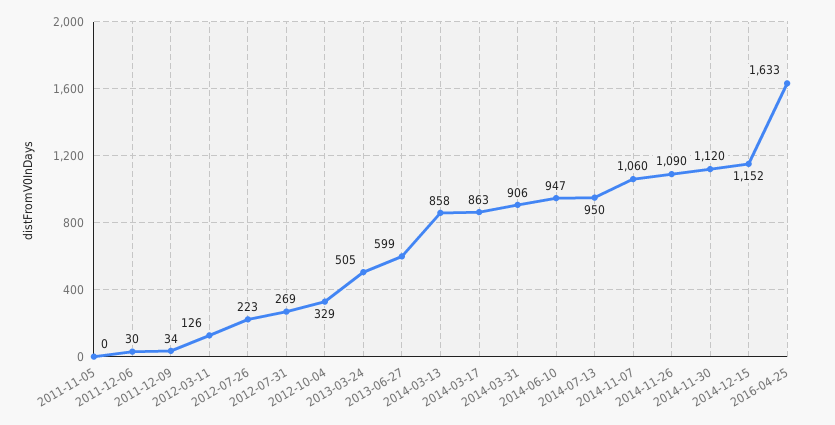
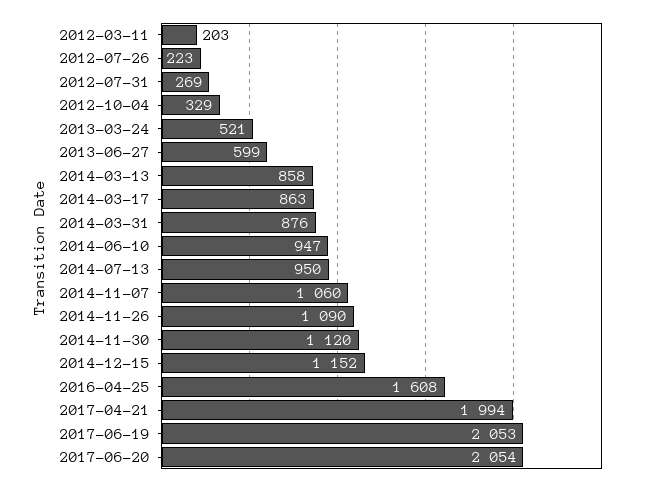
2011-11-05: 0 -> none
2011-12-06: 30 -> none
2011-12-09: 34 -> none
2012-03-11: 126 -> 203
2013-03-24: 505 -> 521
2014-03-31: 906 -> 876
2016-04-25: 1633 -> 1608
2017-04-21: none -> 1994
2017-06-19: none -> 2053
2017-06-20: none -> 2054

